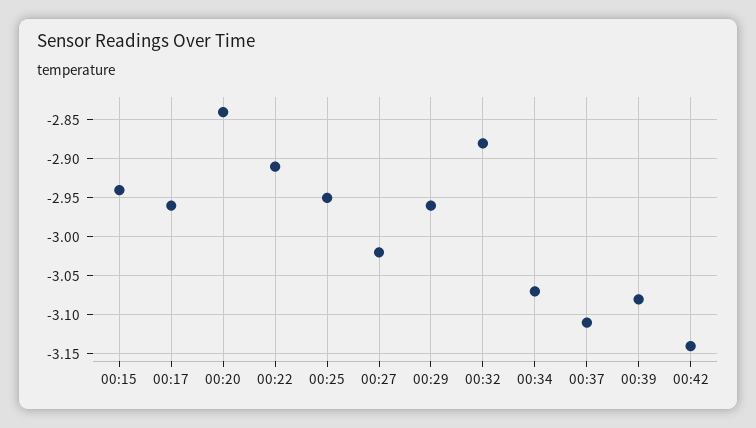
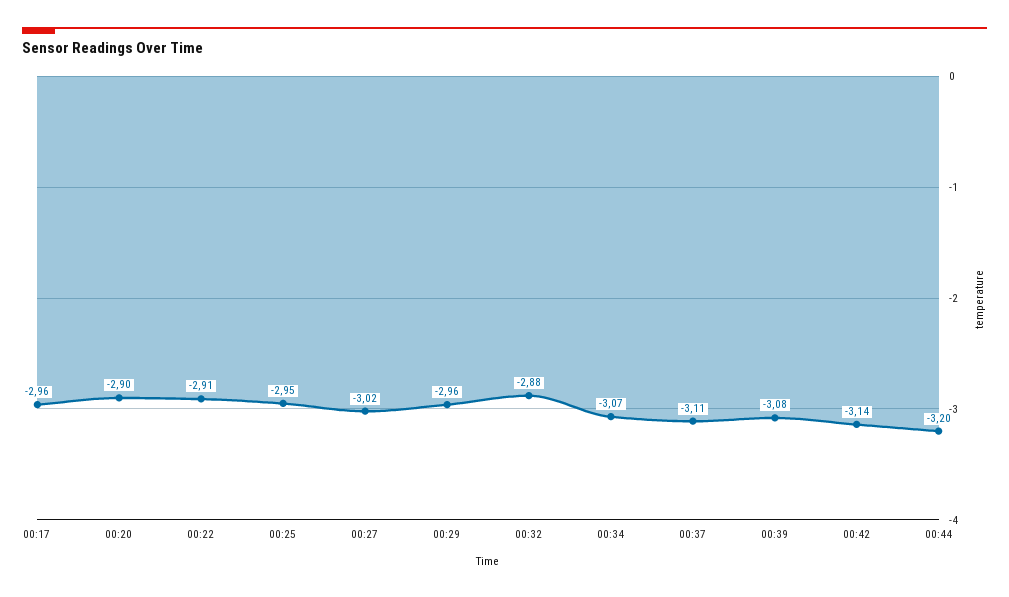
00:15: -2.94 -> none
00:20: -2.84 -> -2.9
00:44: none -> -3.2

